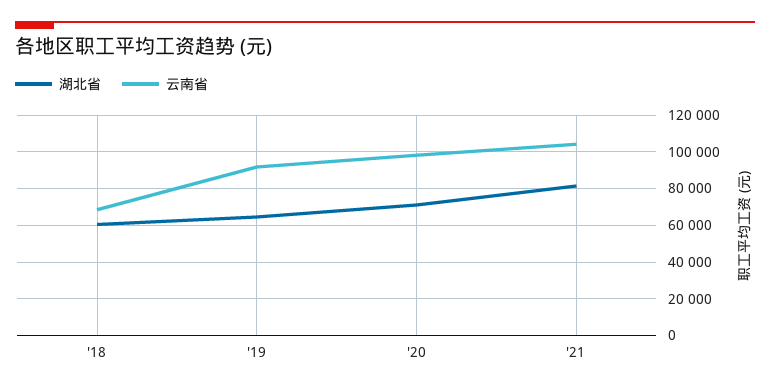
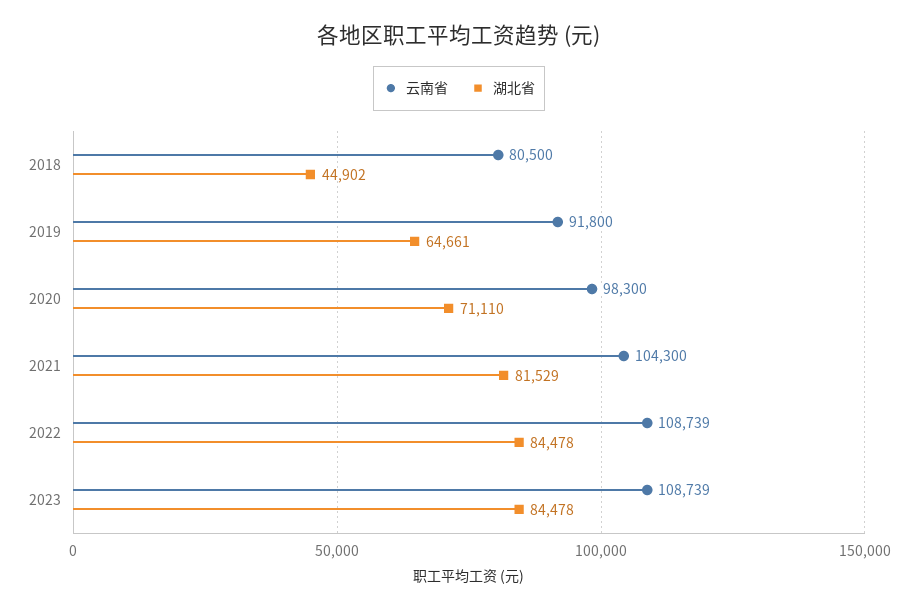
湖北省, '18: 60000 -> 44902
云南省, '18: 70000 -> 80500
云南省, 2022: none -> 108739
湖北省, 2022: none -> 84478
云南省, 2023: none -> 108739
湖北省, 2023: none -> 84478

